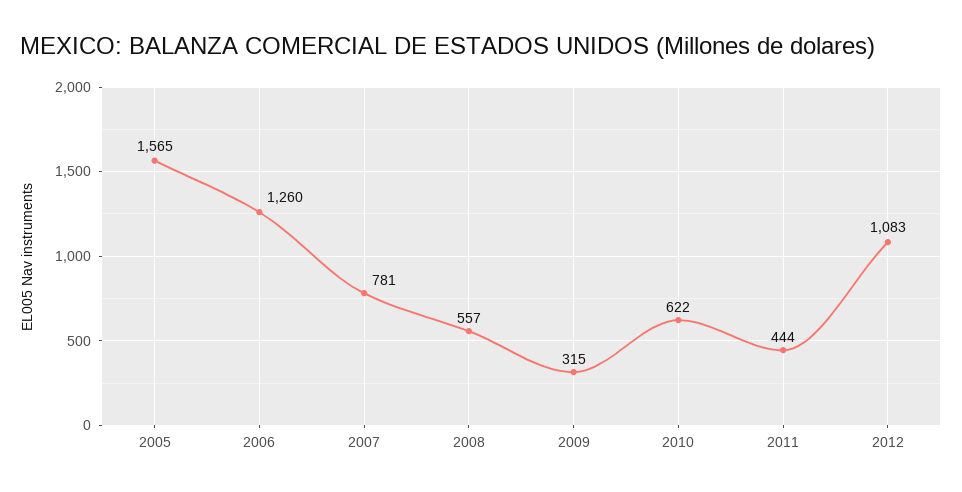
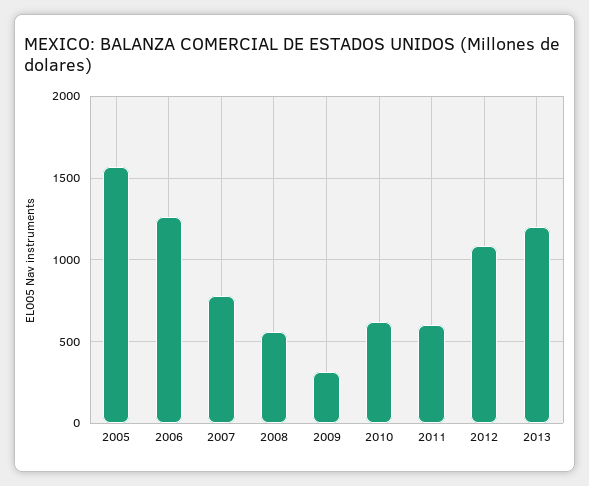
2011: 444 -> 600
2013: none -> 1200

